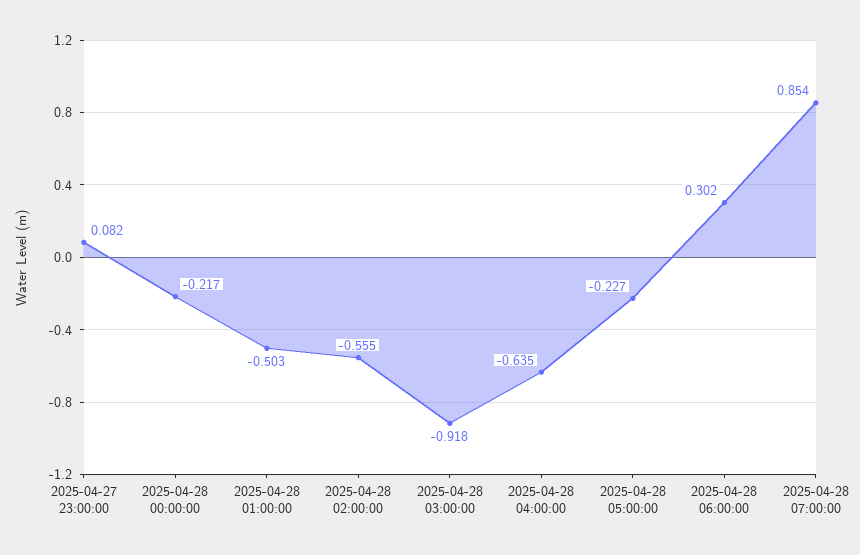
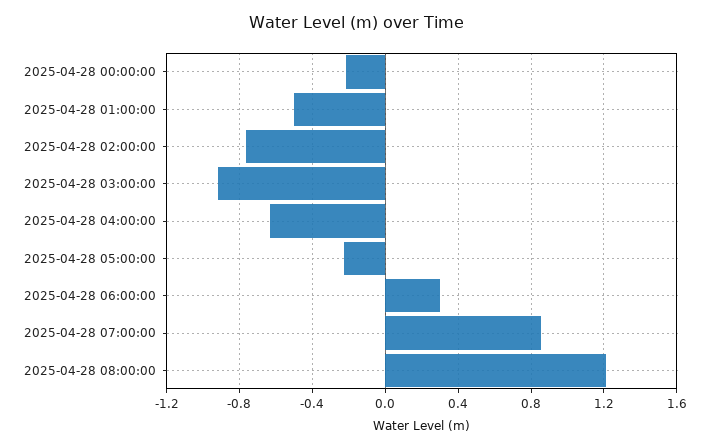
2025-04-27 23:00:00: 0.082 -> none
2025-04-28 02:00:00: -0.555 -> -0.75
2025-04-28 08:00:00: none -> 1.2

